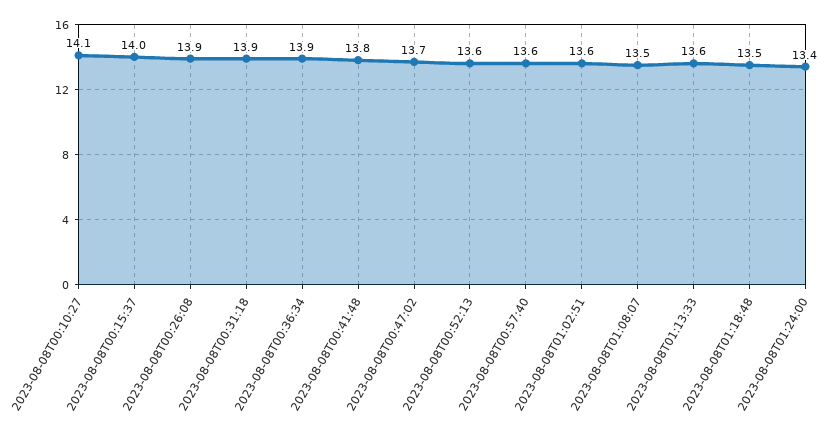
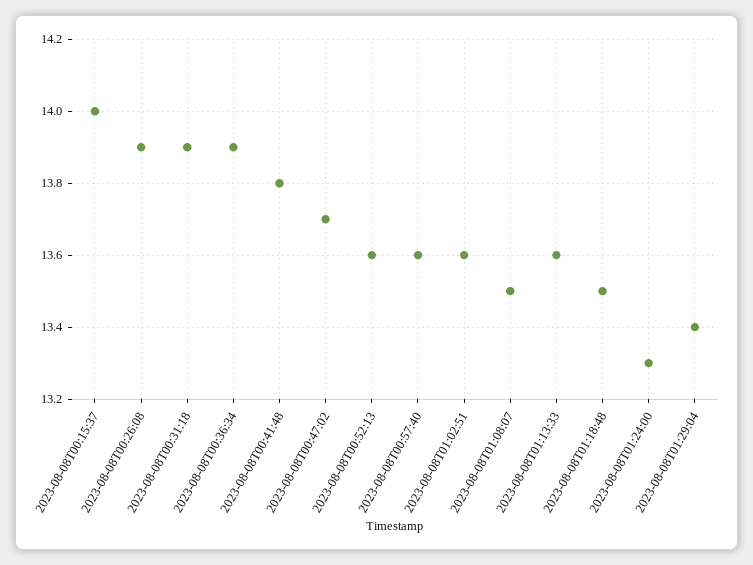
2023-08-08T00:10:27: 14.1 -> none
2023-08-08T01:24:00: 13.4 -> 13.3
2023-08-08T01:29:04: none -> 13.4

